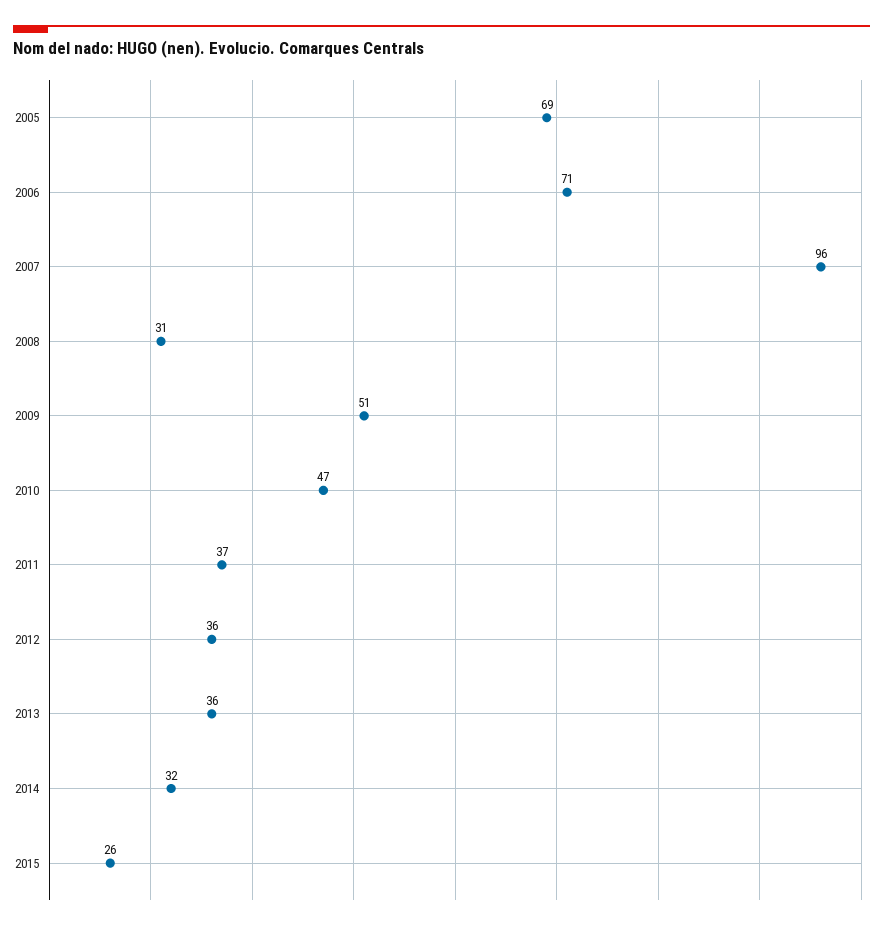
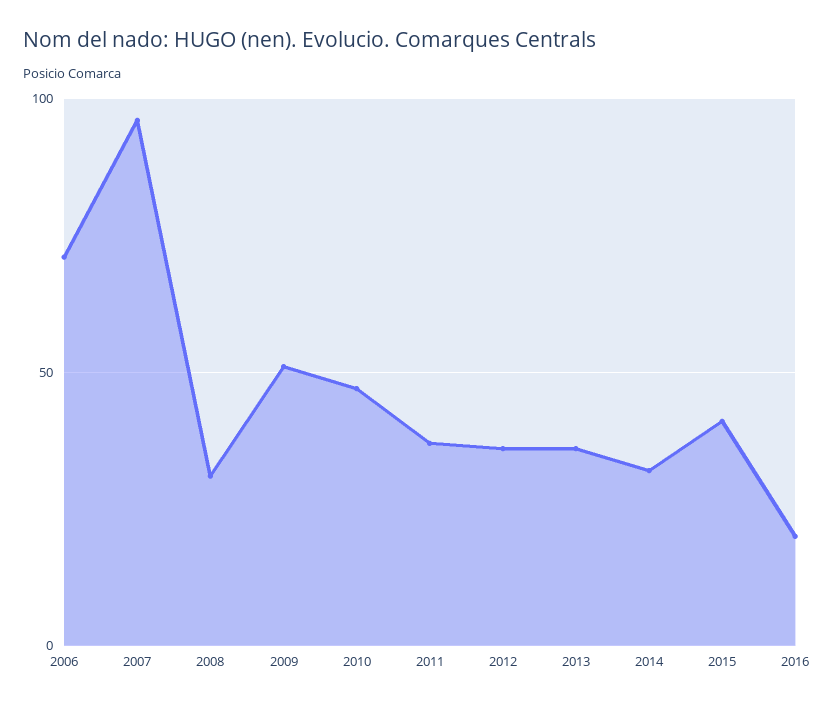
2005: 69 -> none
2015: 26 -> 40
2016: none -> 20

